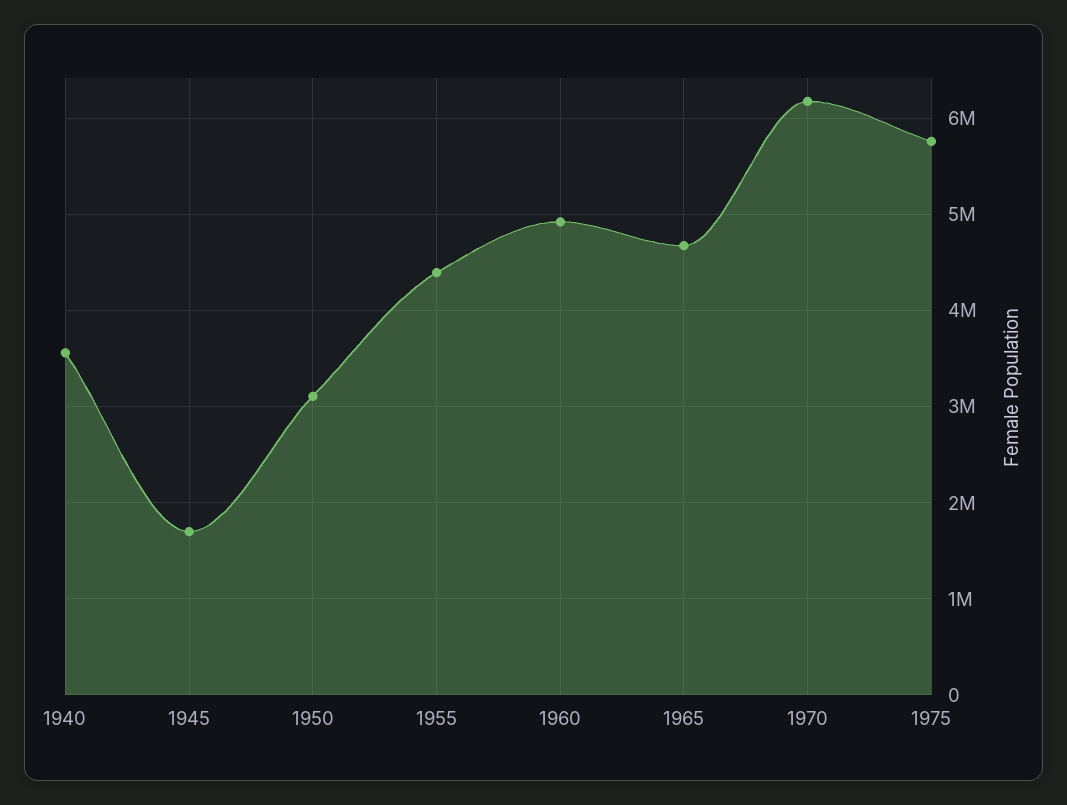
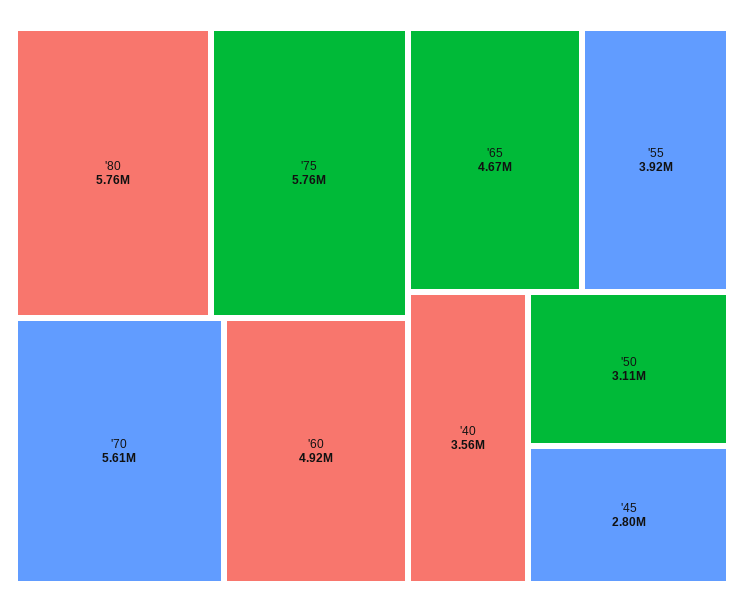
1945: 1700000 -> 2800000
1955: 4400000 -> 3920000
1970: 6200000 -> 5610000
'80: none -> 5760000

